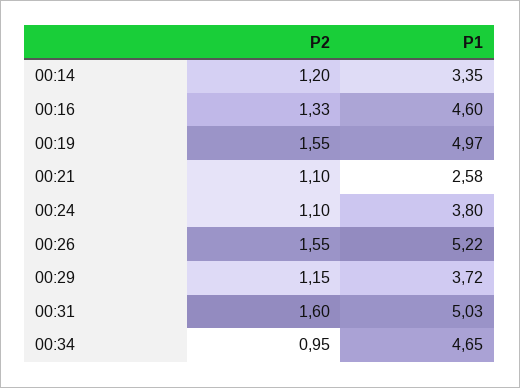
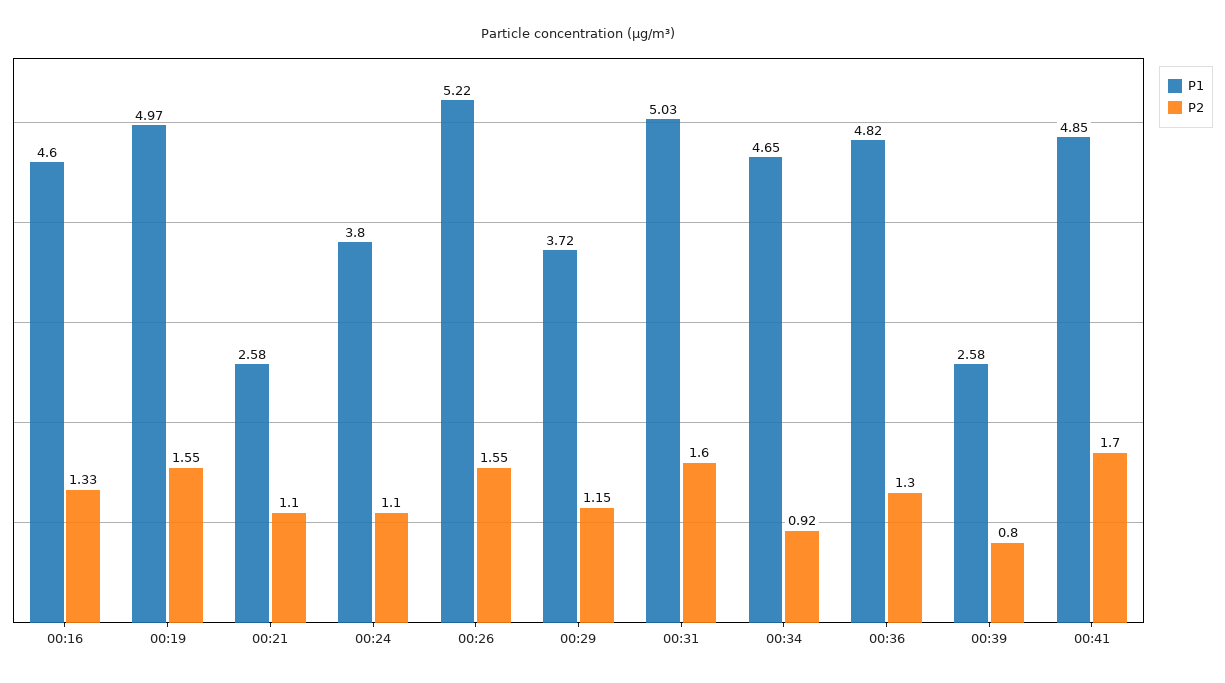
P2, 00:14: 1.2 -> none
P1, 00:14: 3.35 -> none
P2, 00:34: 0.95 -> 0.92
P1, 00:36: none -> 4.82
P2, 00:36: none -> 1.3
P1, 00:39: none -> 2.58
P2, 00:39: none -> 0.8
P1, 00:41: none -> 4.85
P2, 00:41: none -> 1.7

